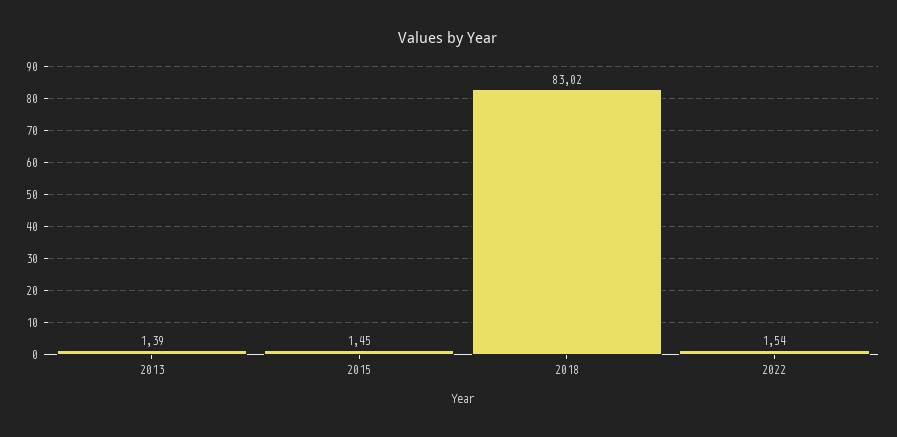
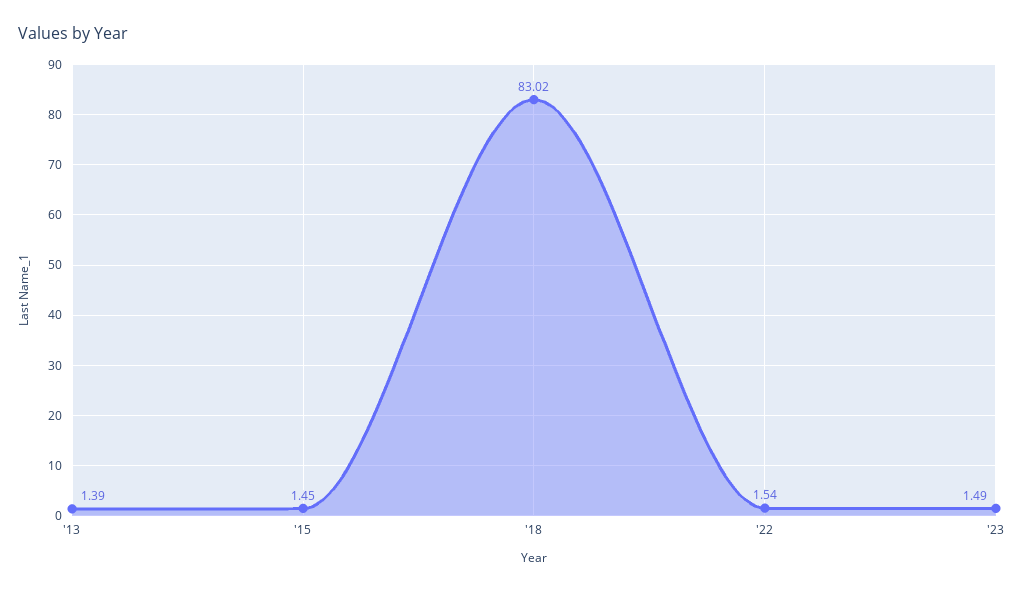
'23: none -> 1.49

